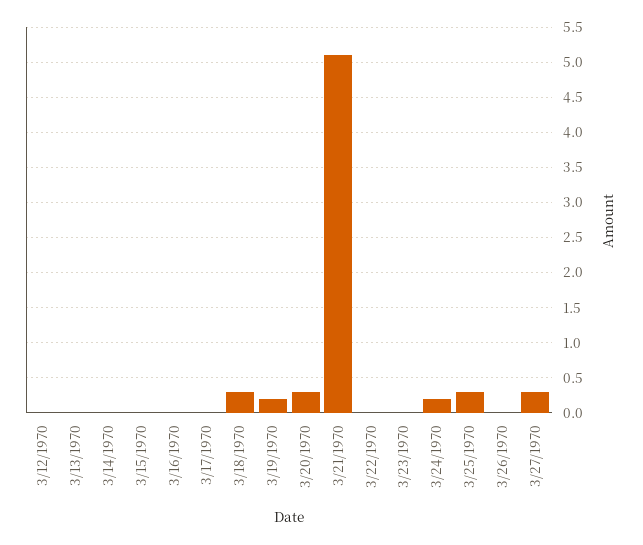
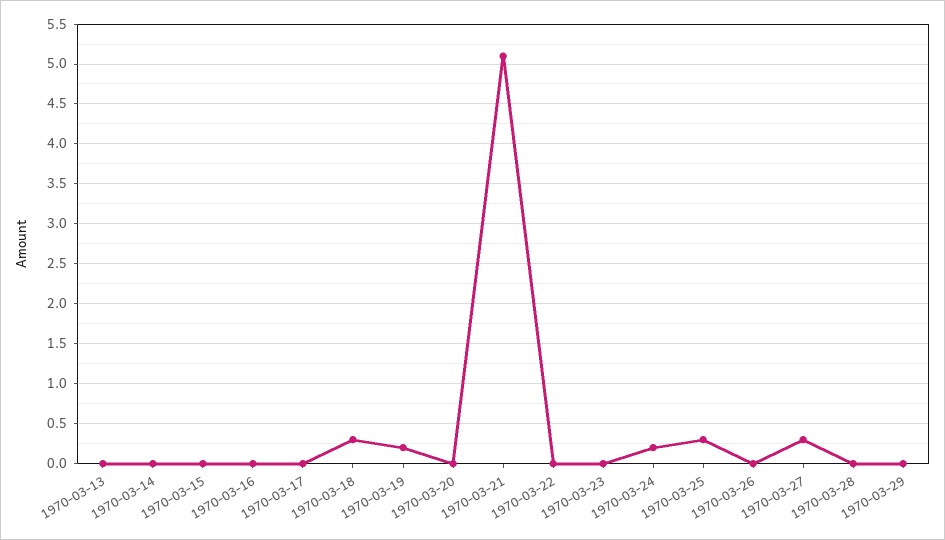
3/12/1970: 0 -> none
3/20/1970: 0.3 -> 0
1970-03-28: none -> 0
1970-03-29: none -> 0

